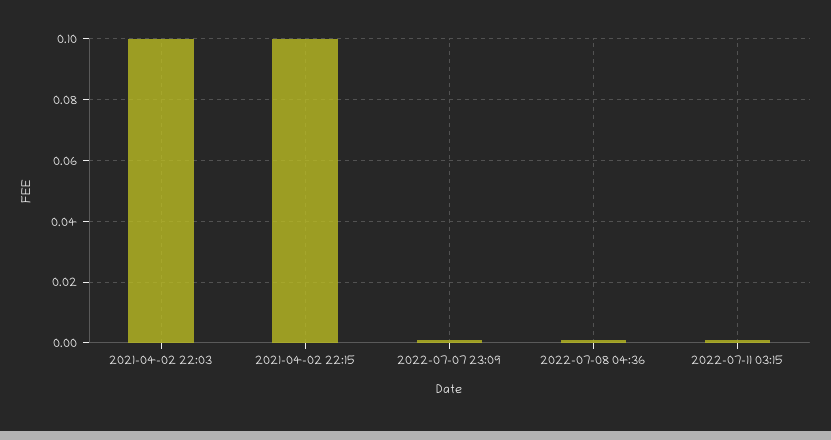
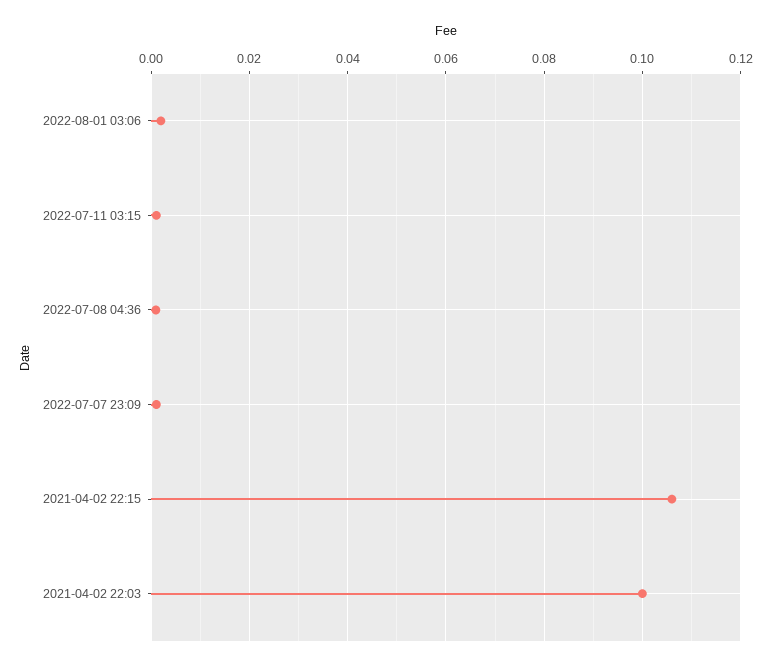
2021-04-02 22:15: 0.1 -> 0.106
2022-08-01 03:06: none -> 0.002

